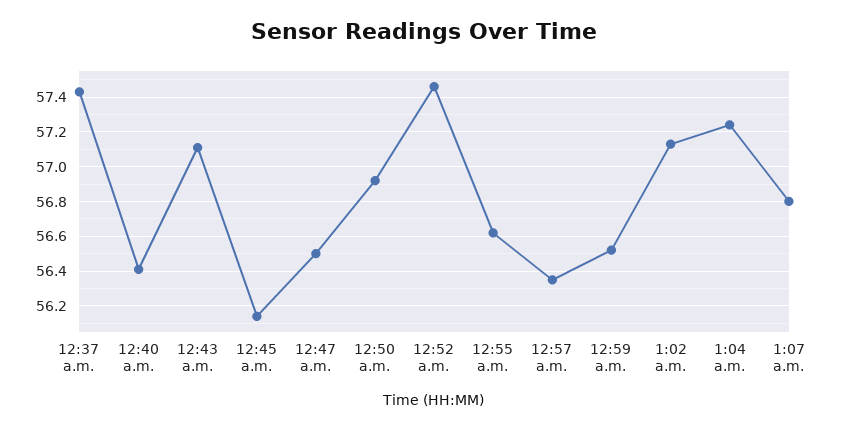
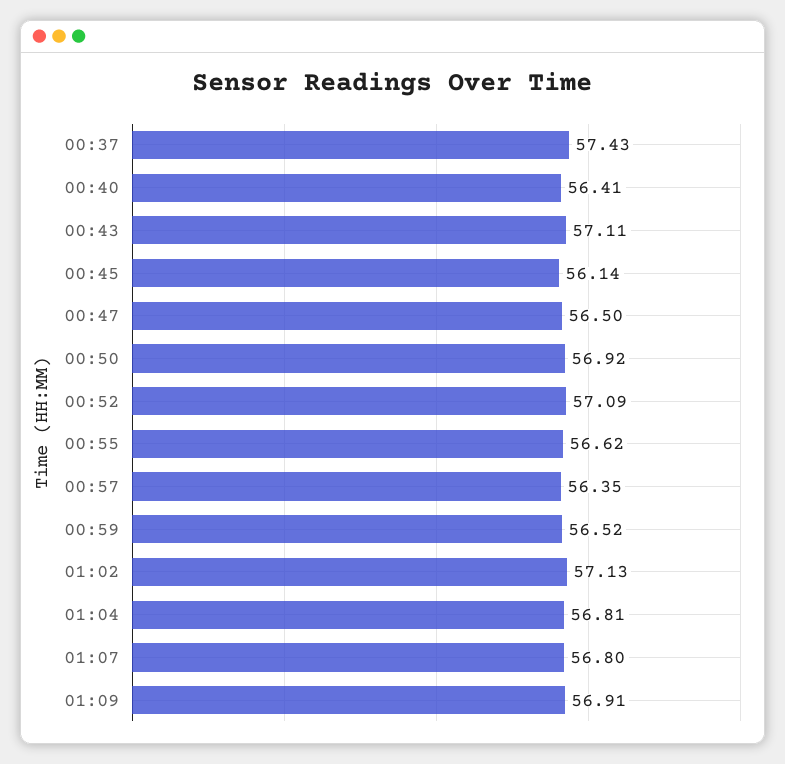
12:52 a.m.: 57.45 -> 57.09
1:04 a.m.: 57.25 -> 56.81
01:09: none -> 56.91

